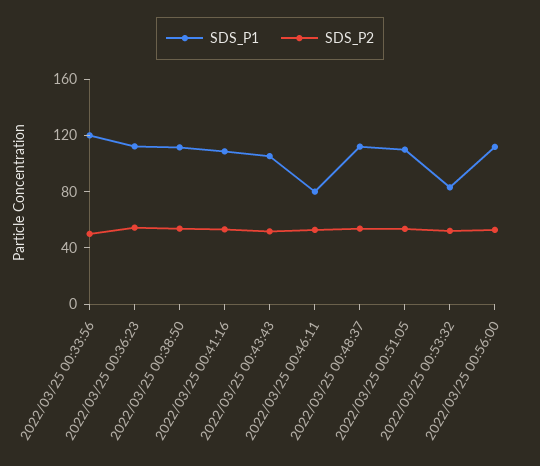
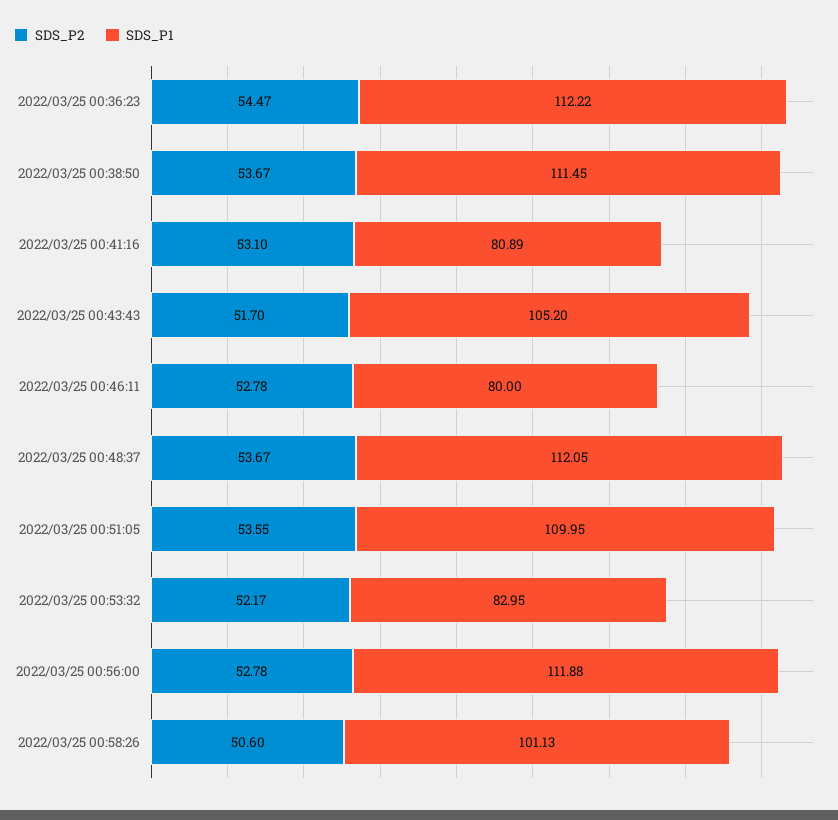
SDS_P1, 2022/03/25 00:33:56: 120 -> none
SDS_P2, 2022/03/25 00:33:56: 50 -> none
SDS_P1, 2022/03/25 00:41:16: 110 -> 80.89
SDS_P2, 2022/03/25 00:58:26: none -> 50.6
SDS_P1, 2022/03/25 00:58:26: none -> 101.13

